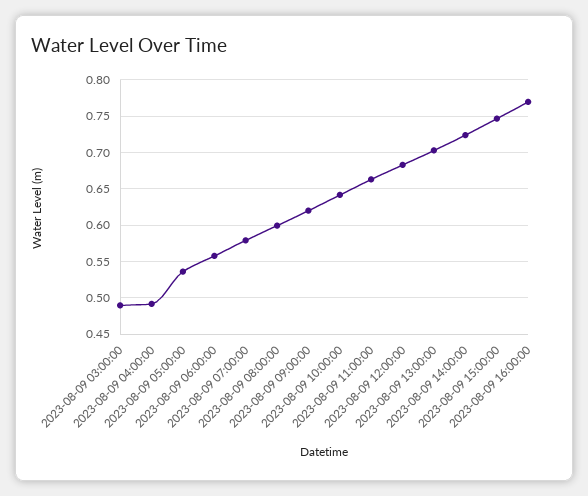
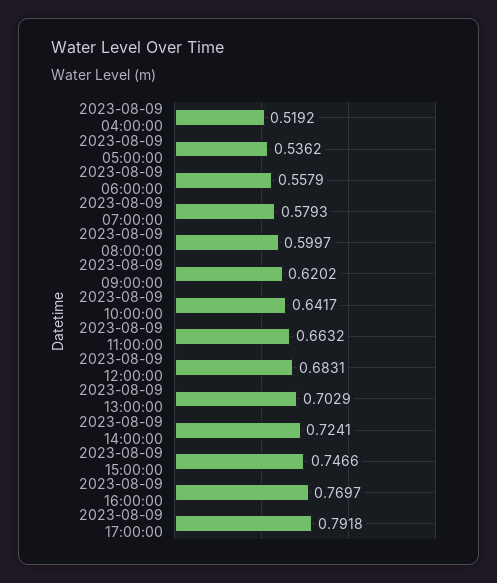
2023-08-09 03:00:00: 0.49 -> none
2023-08-09 04:00:00: 0.49 -> 0.5192
2023-08-09 17:00:00: none -> 0.7918

